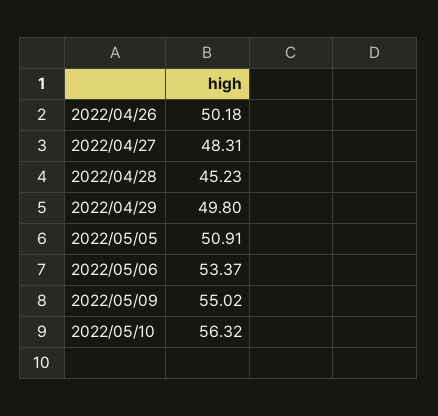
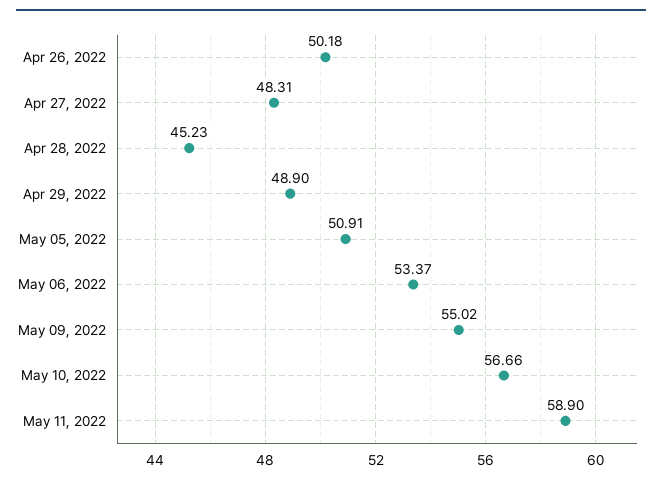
2022/04/29: 49.8 -> 48.9
2022/05/10: 56.32 -> 56.66
May 11, 2022: none -> 58.9

